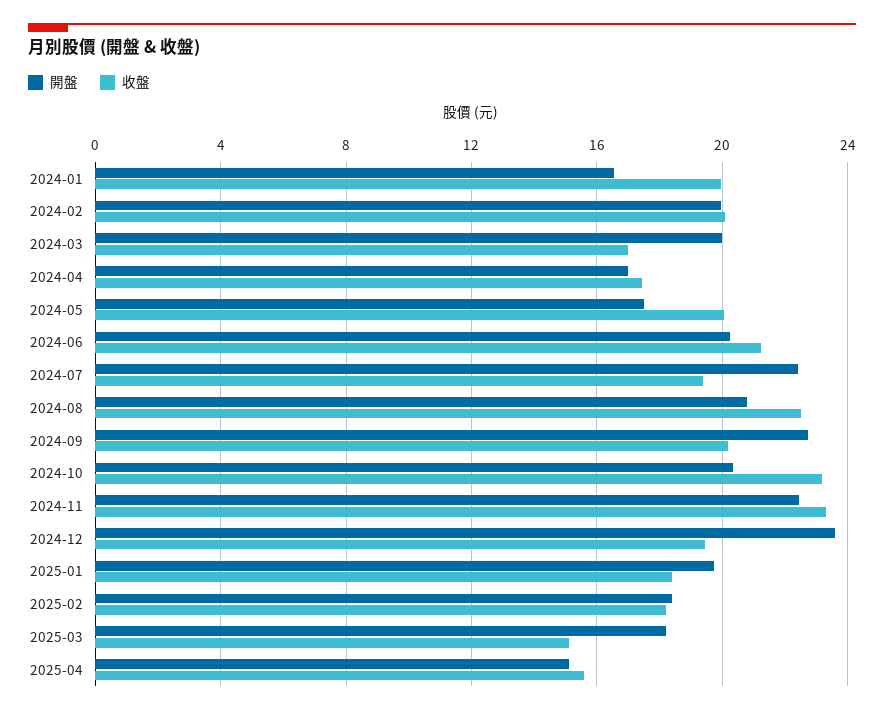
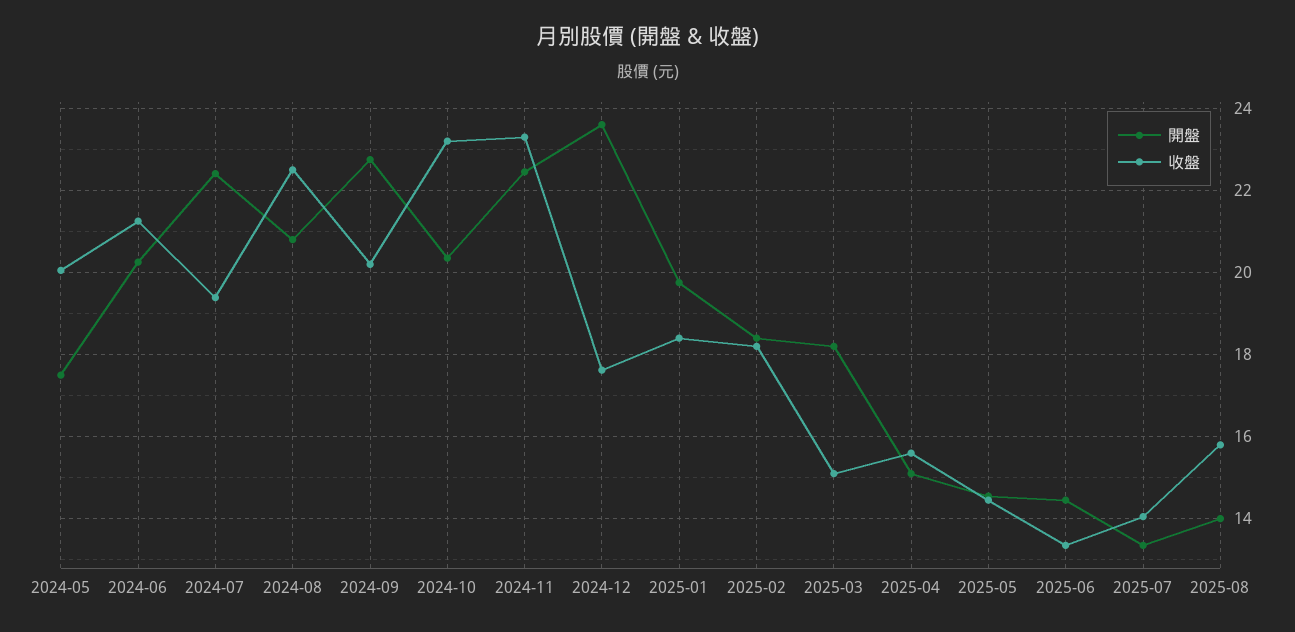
開盤, 2024-01: 16.5 -> none
收盤, 2024-01: 20 -> none
開盤, 2024-02: 20 -> none
收盤, 2024-02: 20 -> none
開盤, 2024-03: 20 -> none
收盤, 2024-03: 17 -> none
開盤, 2024-04: 17 -> none
收盤, 2024-04: 17.5 -> none
收盤, 2024-12: 19.5 -> 17.6
開盤, 2025-05: none -> 14.6
收盤, 2025-05: none -> 14.4
開盤, 2025-06: none -> 14.4
收盤, 2025-06: none -> 13.4
開盤, 2025-07: none -> 13.4
收盤, 2025-07: none -> 14
開盤, 2025-08: none -> 14
收盤, 2025-08: none -> 15.8

